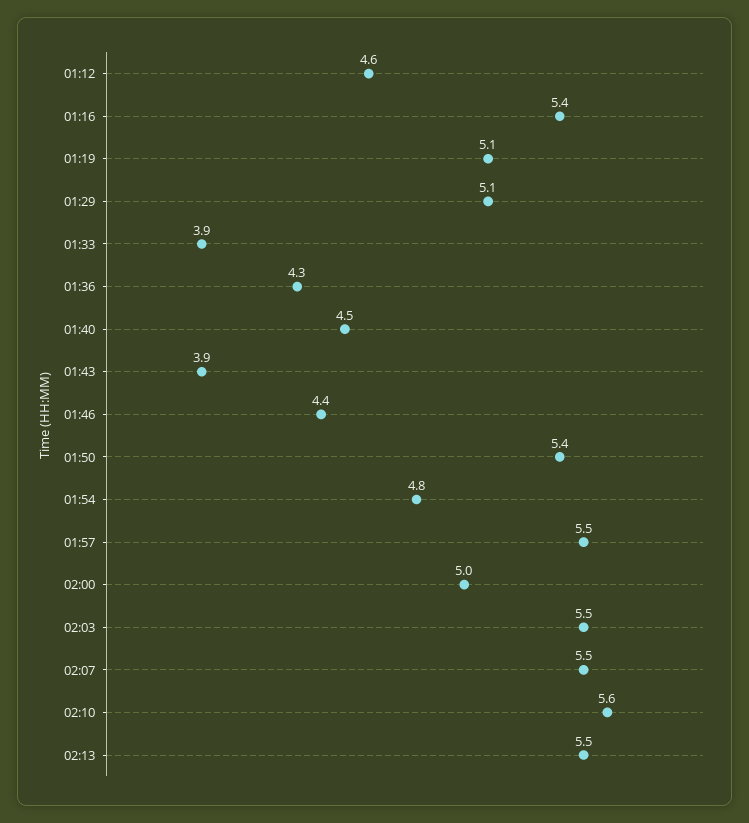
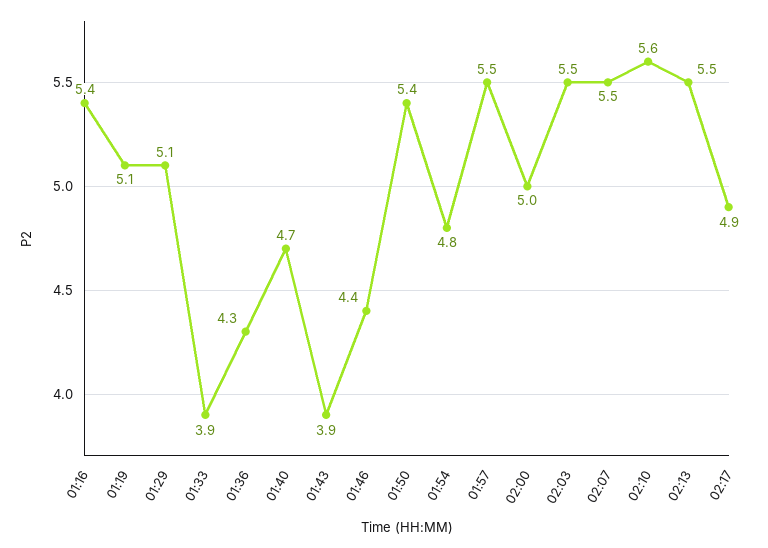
01:12: 4.6 -> none
01:40: 4.5 -> 4.7
02:17: none -> 4.9

